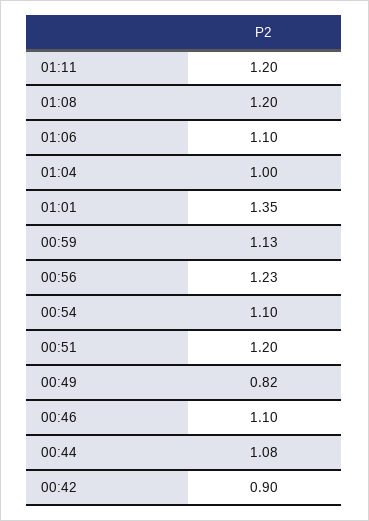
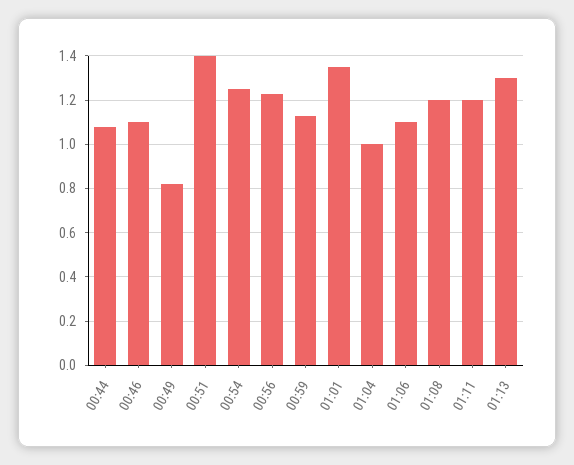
00:54: 1.1 -> 1.25
00:51: 1.2 -> 1.4
00:42: 0.9 -> none
01:13: none -> 1.3

